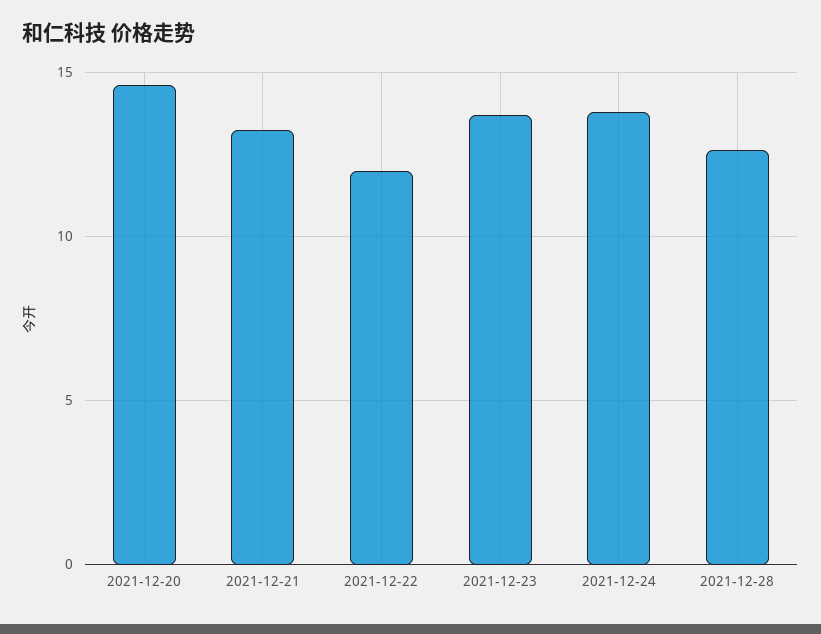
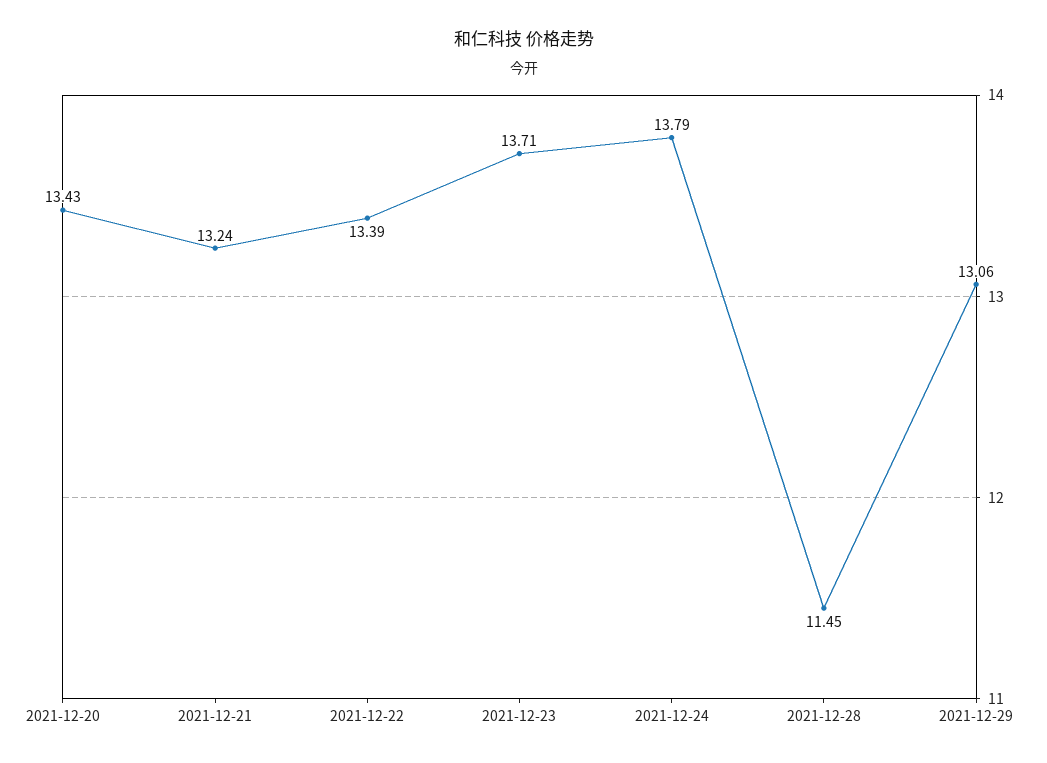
2021-12-20: 14.5 -> 13.43
2021-12-22: 12 -> 13.39
2021-12-28: 12.5 -> 11.45
2021-12-29: none -> 13.06

